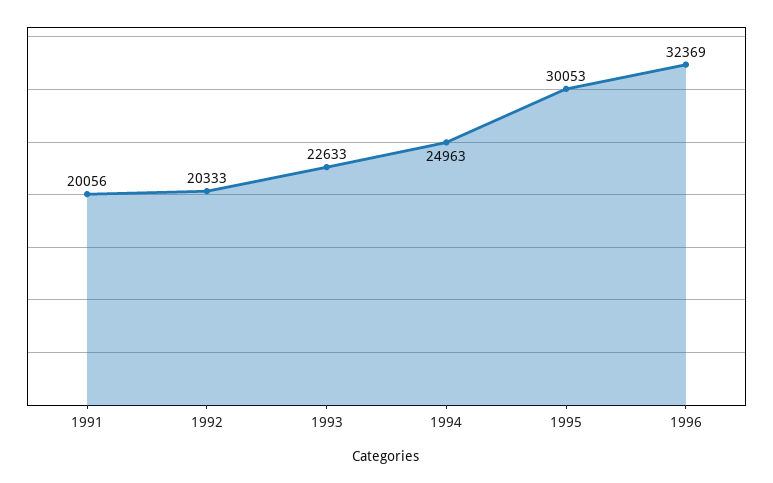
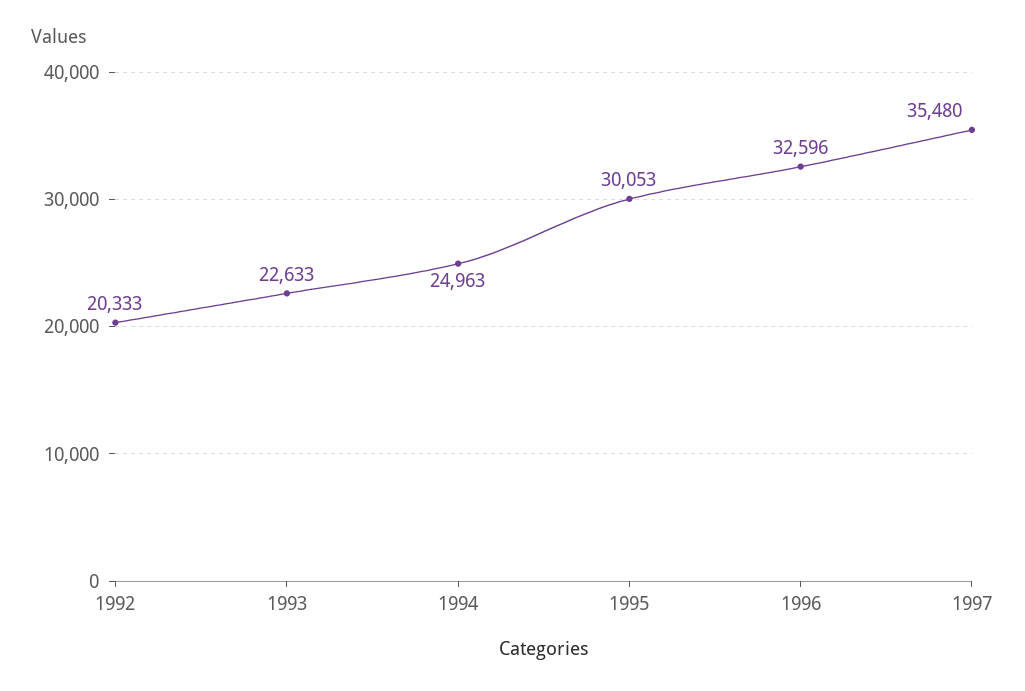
1991: 20056 -> none
1996: 32369 -> 32596
1997: none -> 35480

